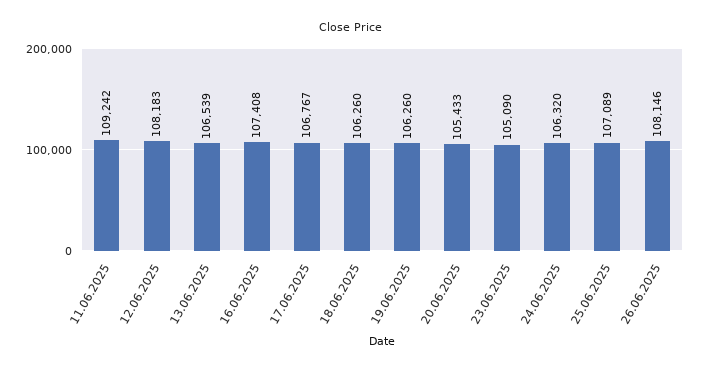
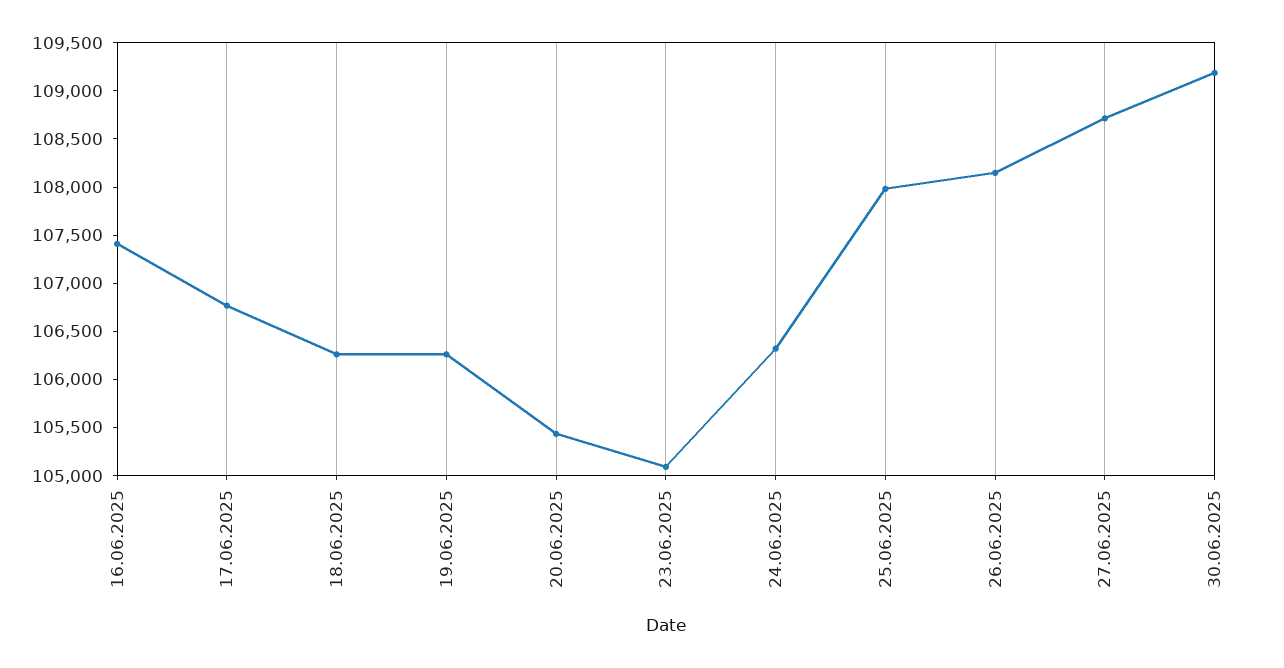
11.06.2025: 109242 -> none
12.06.2025: 108183 -> none
13.06.2025: 106539 -> none
25.06.2025: 107089 -> 108000
27.06.2025: none -> 108700
30.06.2025: none -> 109200

